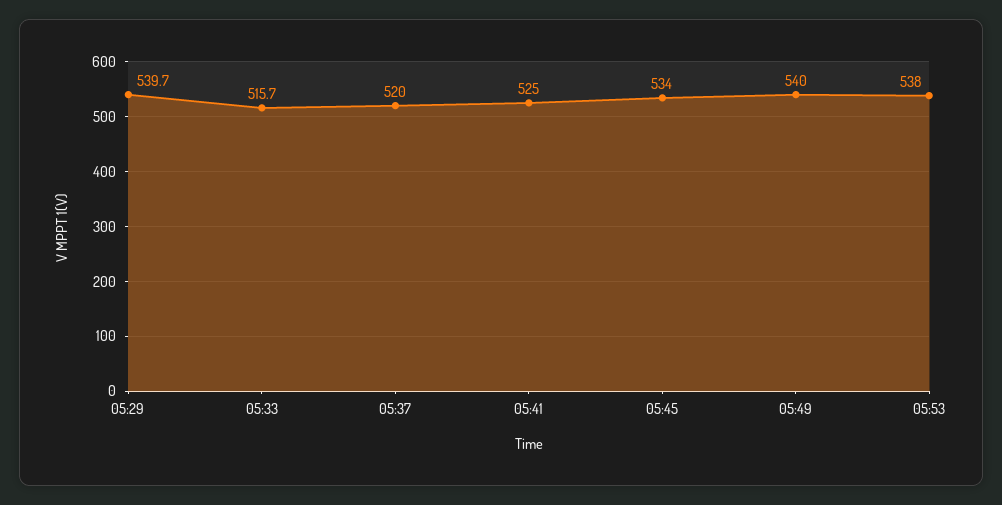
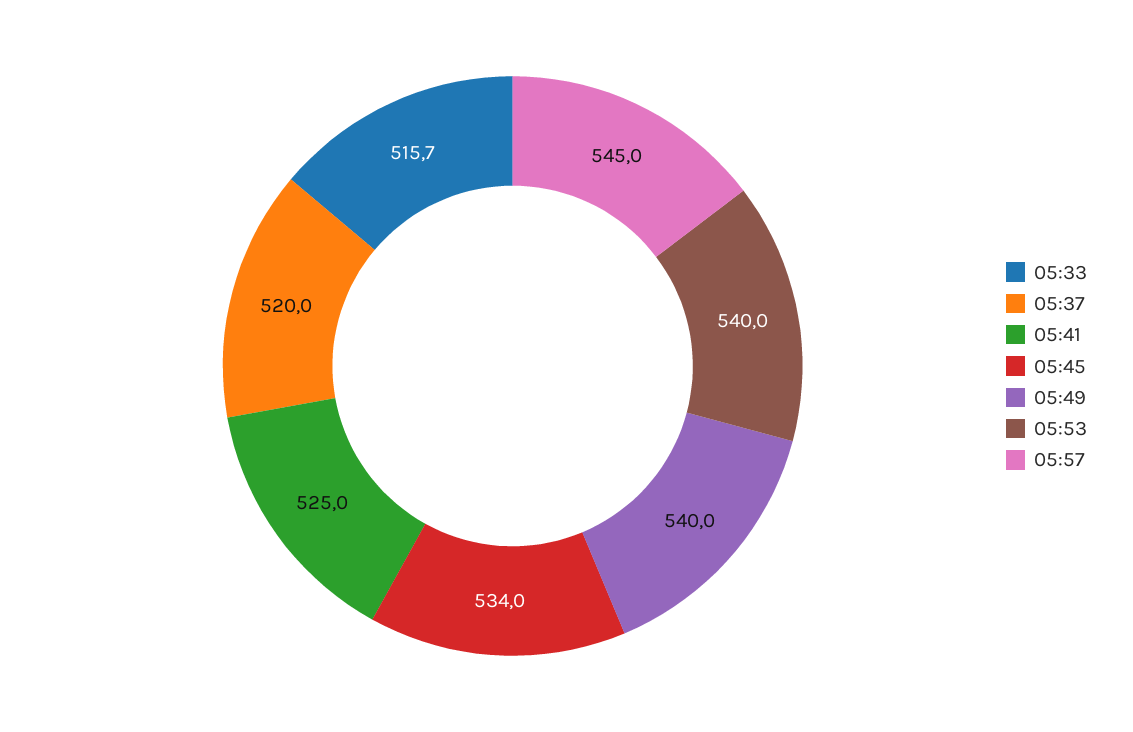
05:29: 539.7 -> none
05:53: 538 -> 540
05:57: none -> 545

